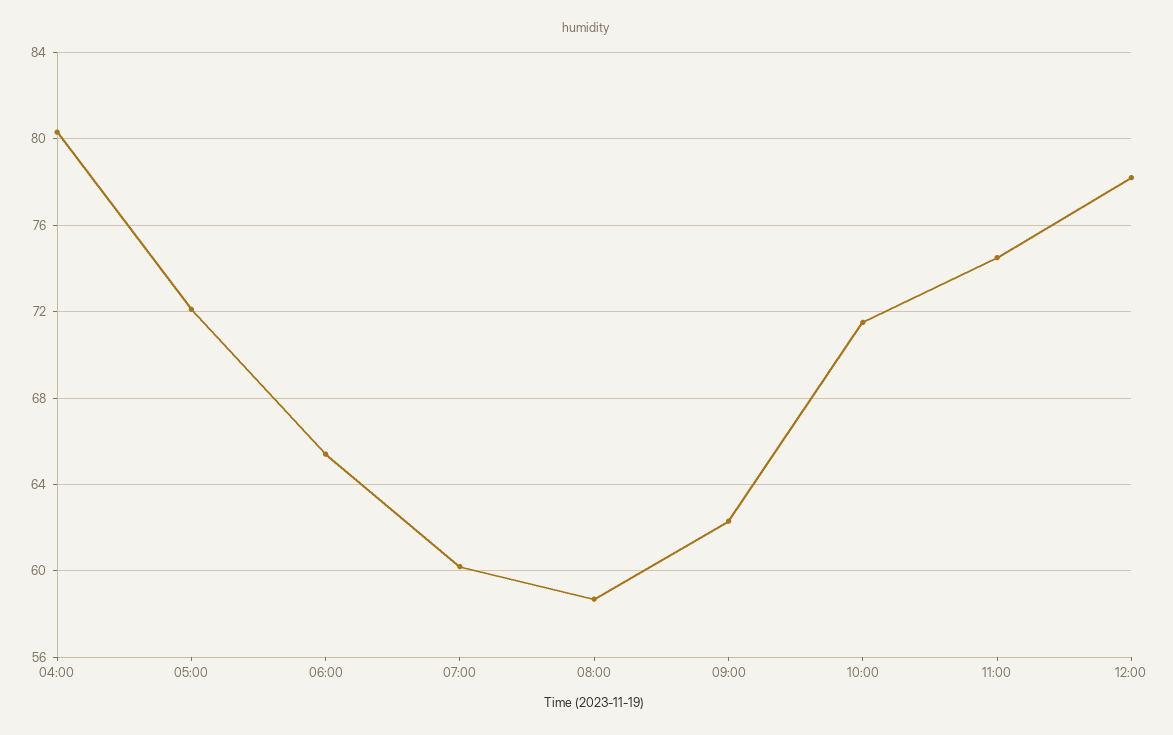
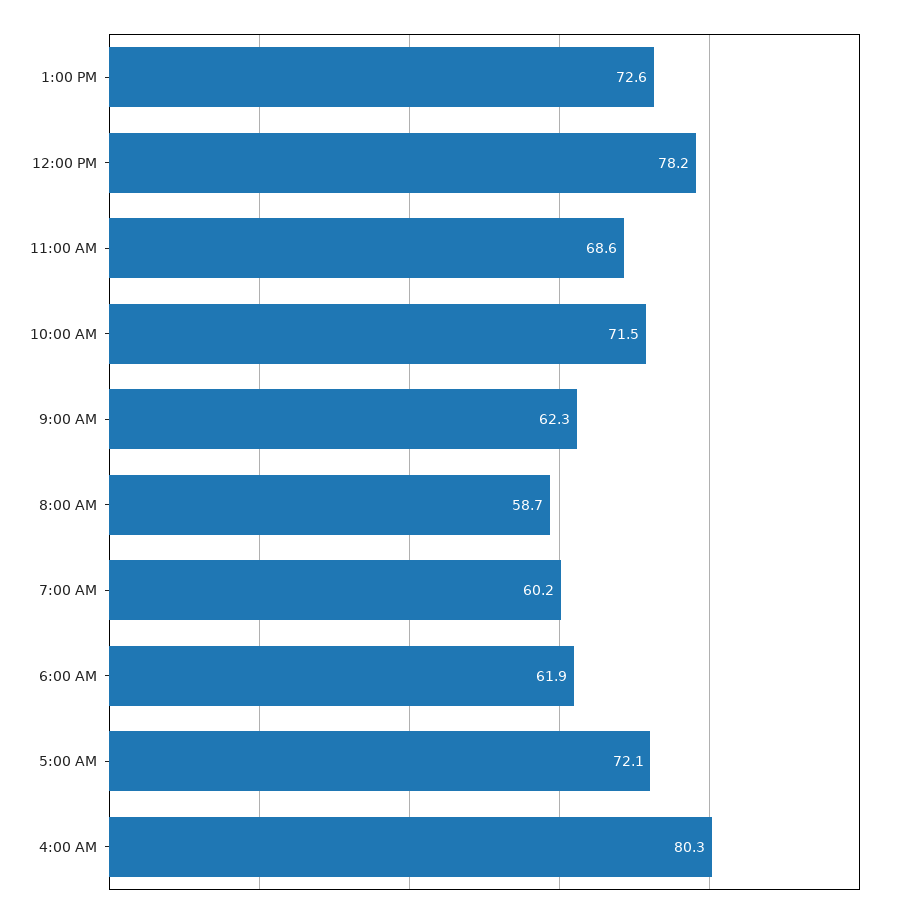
06:00: 65.5 -> 61.9
11:00: 74.5 -> 68.6
1:00 PM: none -> 72.6

